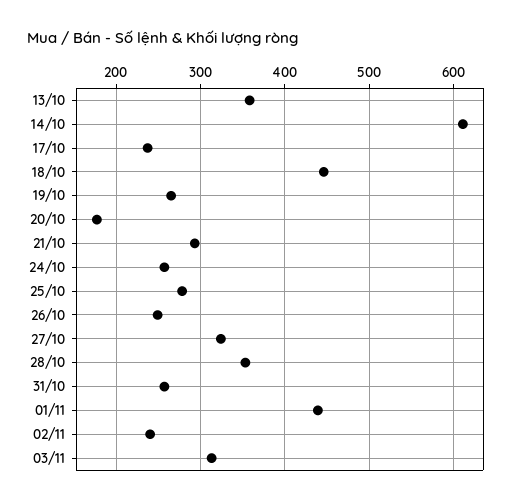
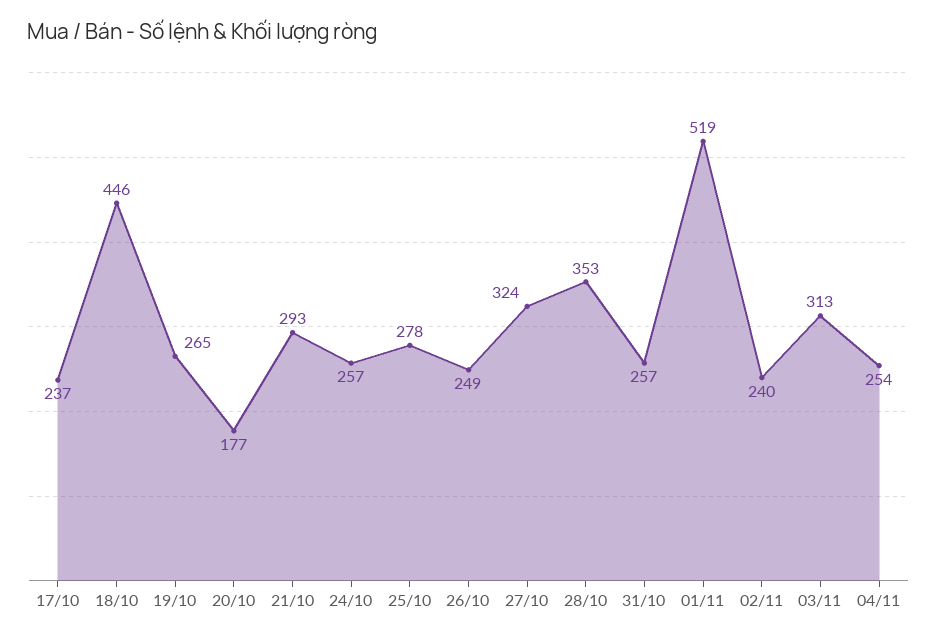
13/10: 360 -> none
14/10: 610 -> none
01/11: 440 -> 519
04/11: none -> 254

